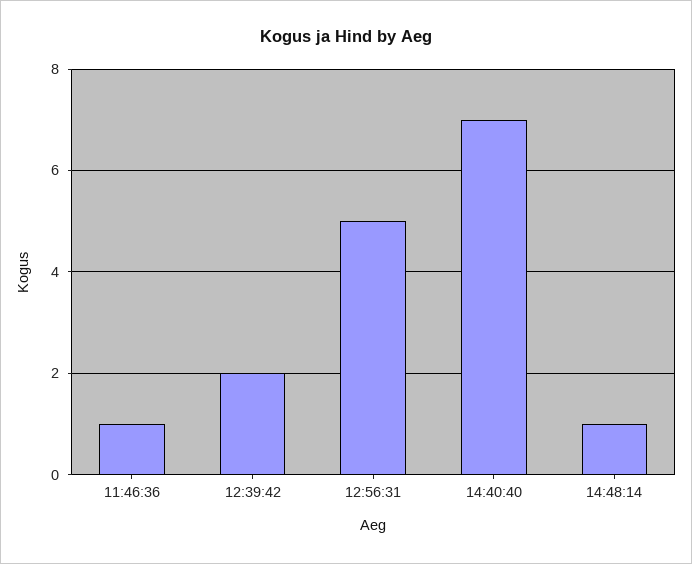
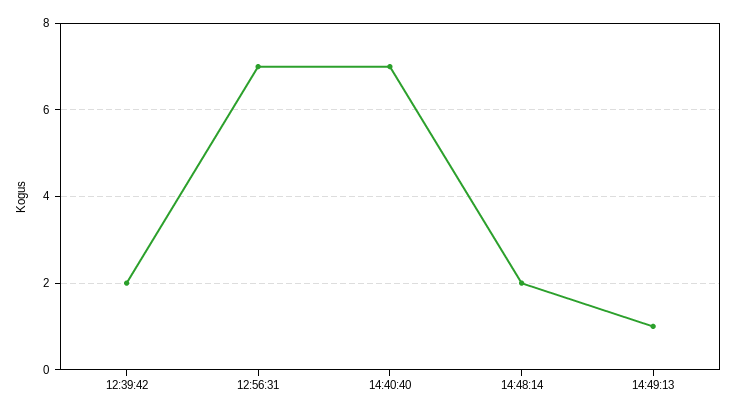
11:46:36: 1 -> none
12:56:31: 5 -> 7
14:48:14: 1 -> 2
14:49:13: none -> 1

